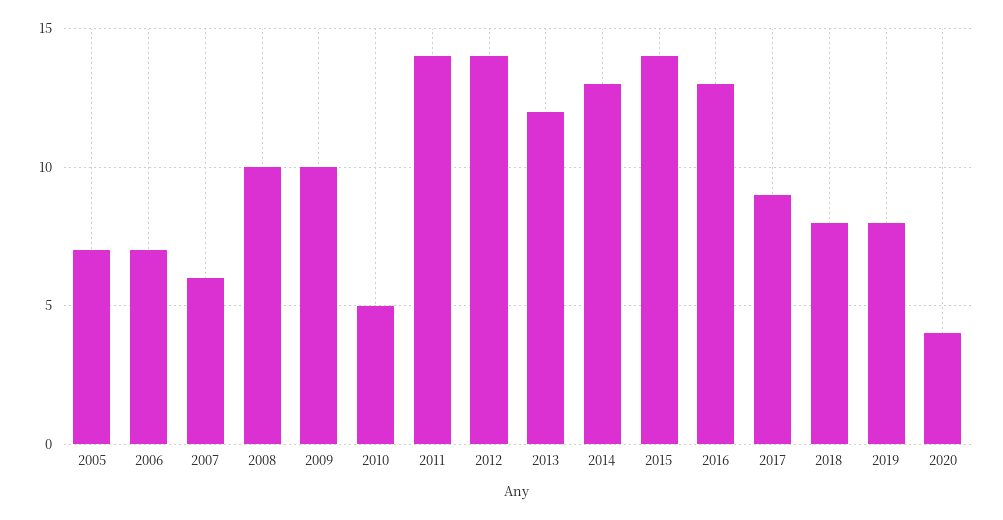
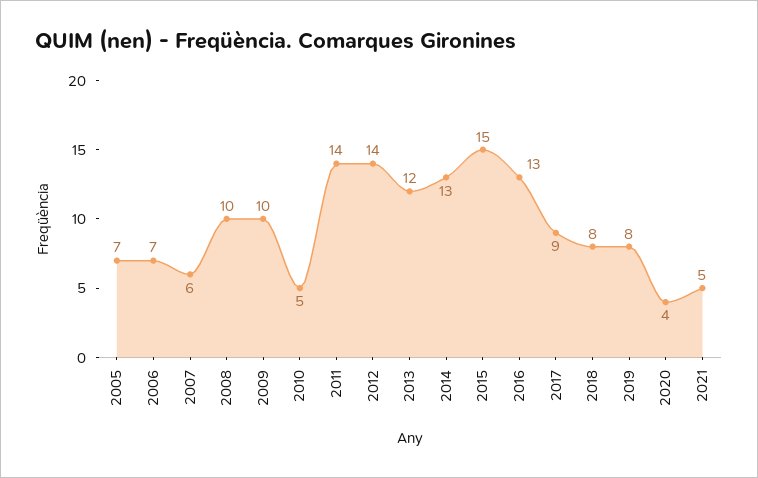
2015: 14 -> 15
2021: none -> 5

